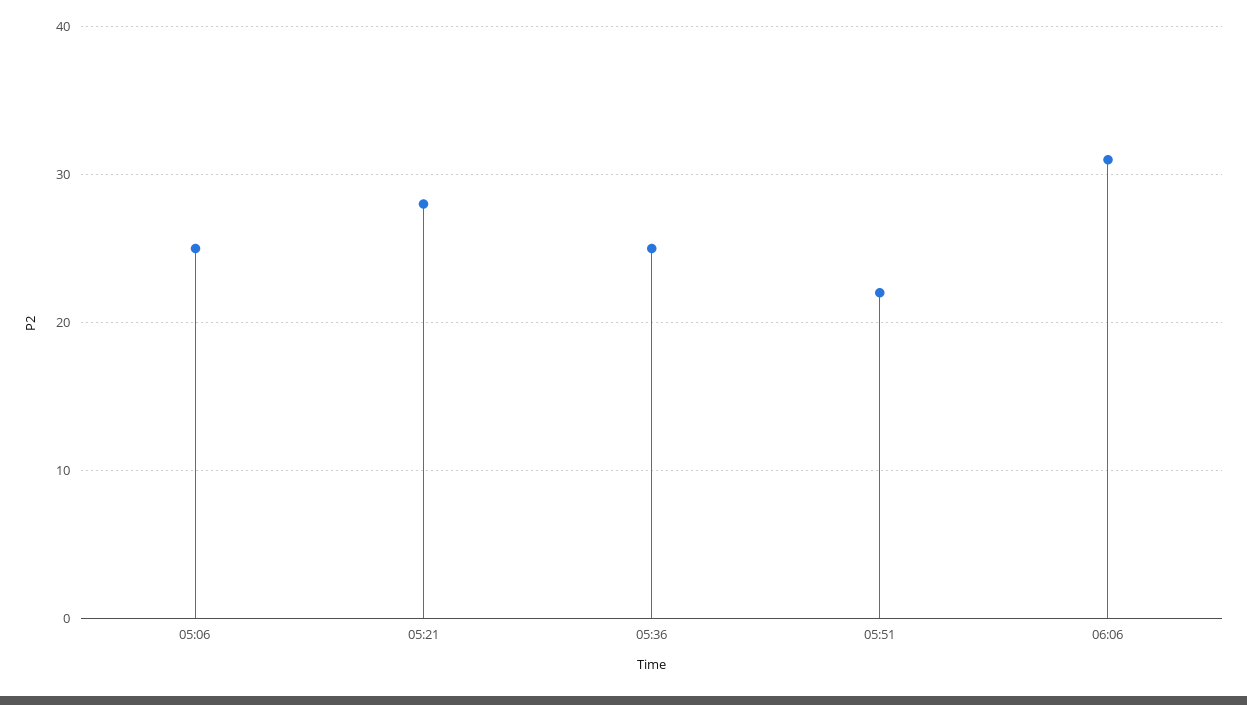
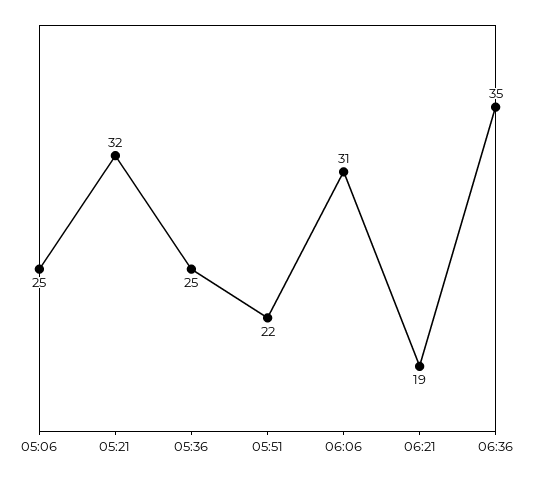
05:21: 28 -> 32
06:21: none -> 19
06:36: none -> 35

